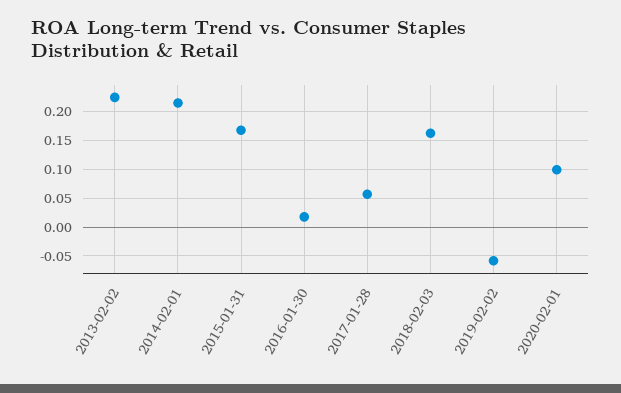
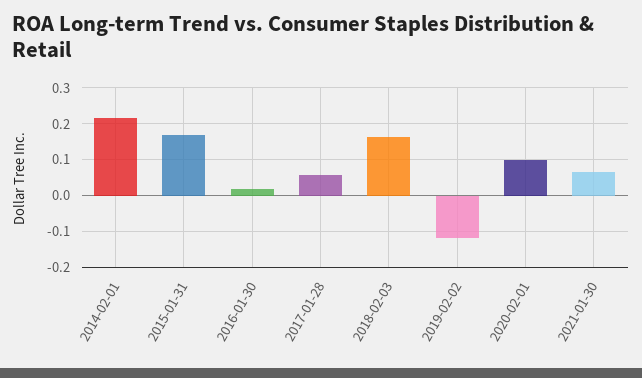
2013-02-02: 0.225 -> none
2019-02-02: -0.05 -> -0.12
2021-01-30: none -> 0.06

